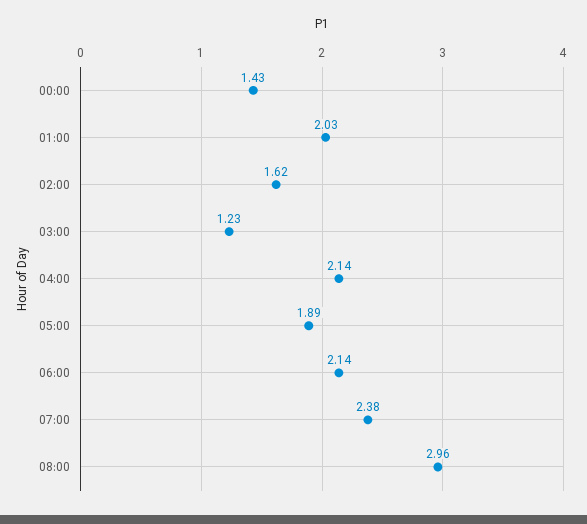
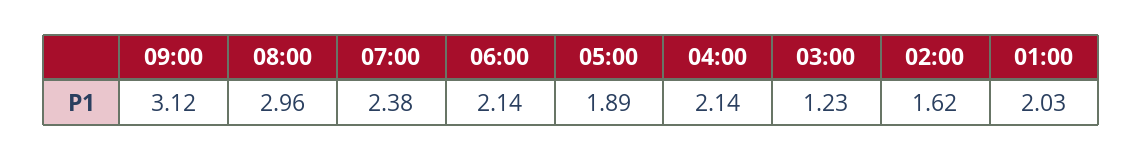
00:00: 1.43 -> none
09:00: none -> 3.12

